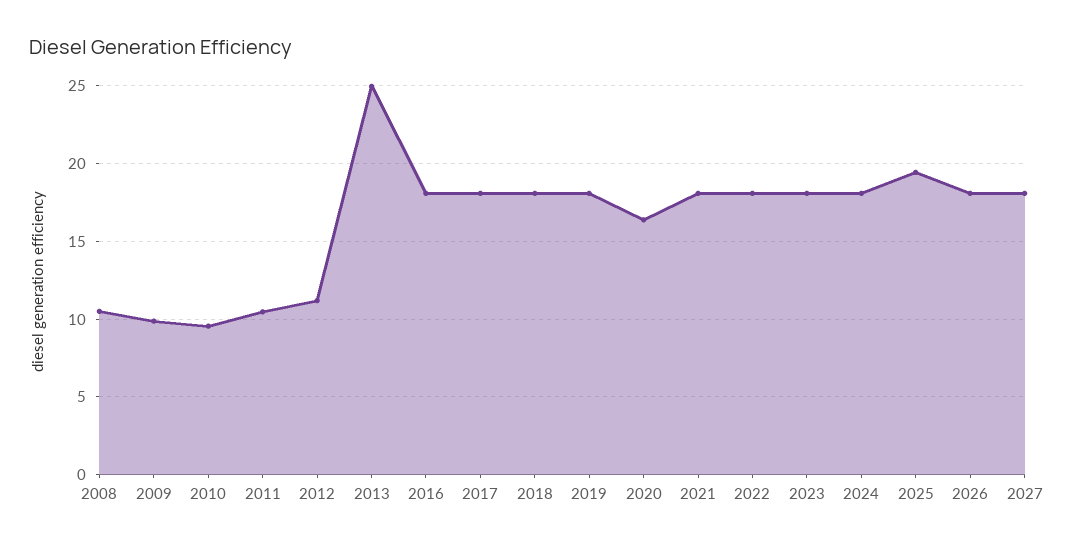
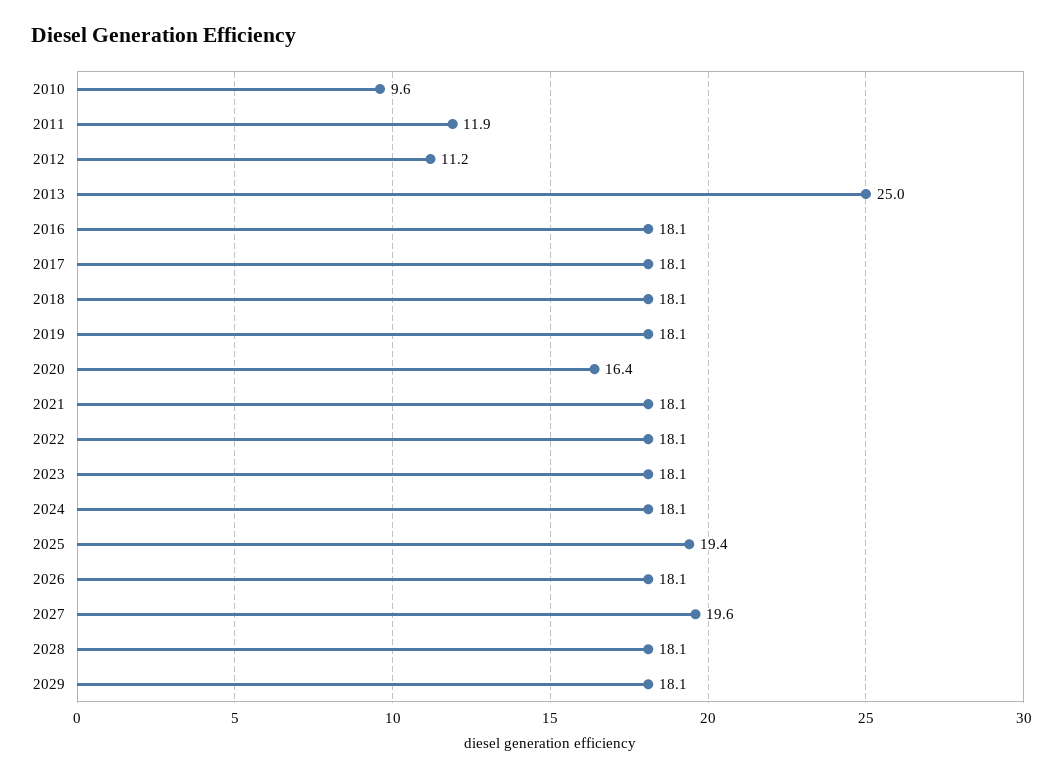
2008: 10.5 -> none
2009: 10 -> none
2011: 10.5 -> 11.9
2027: 18 -> 19.6
2028: none -> 18.1
2029: none -> 18.1

